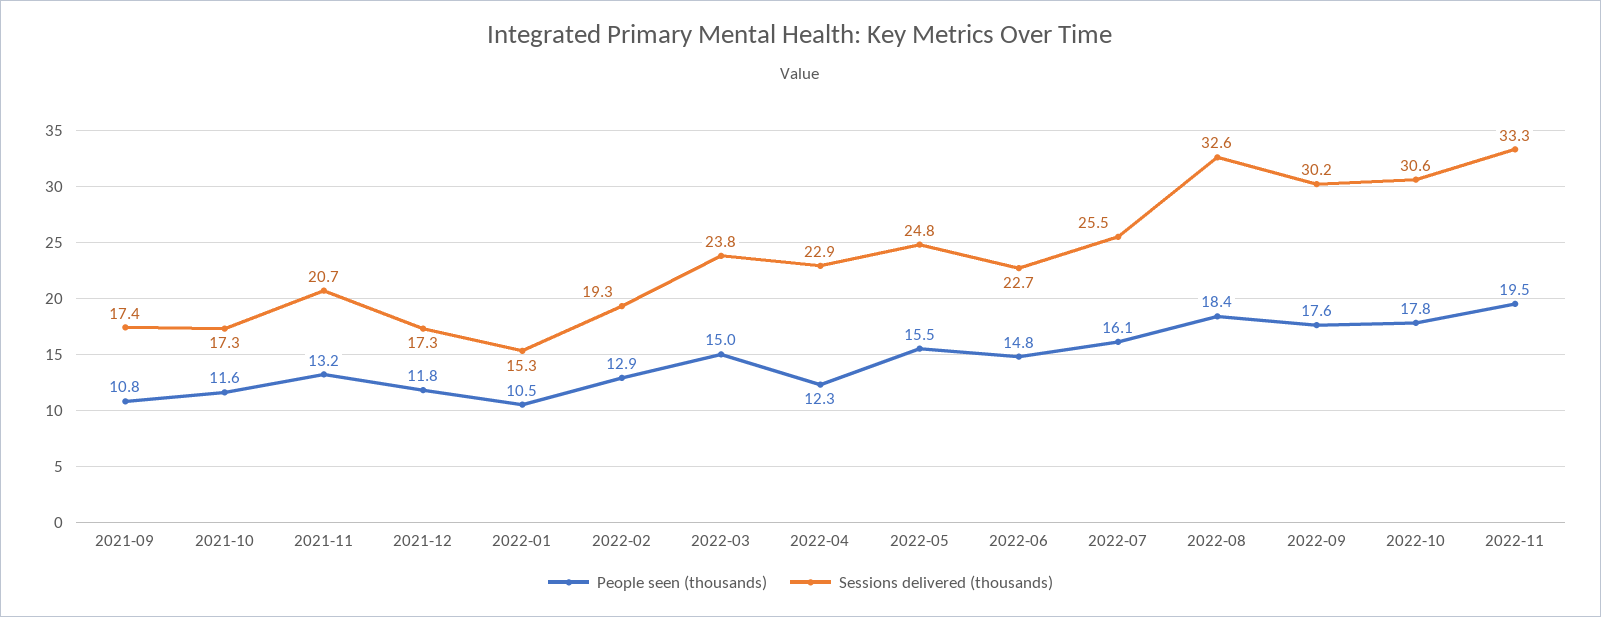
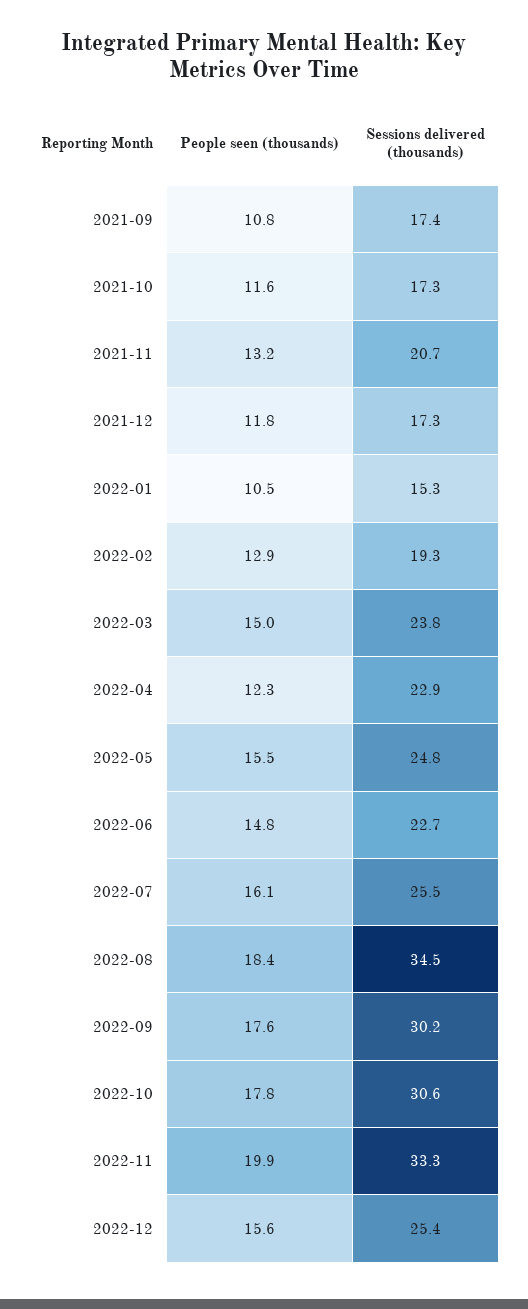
Sessions delivered (thousands), 2022-08: 32.6 -> 34.5
People seen (thousands), 2022-11: 19.5 -> 19.9
People seen (thousands), 2022-12: none -> 15.6
Sessions delivered (thousands), 2022-12: none -> 25.4

